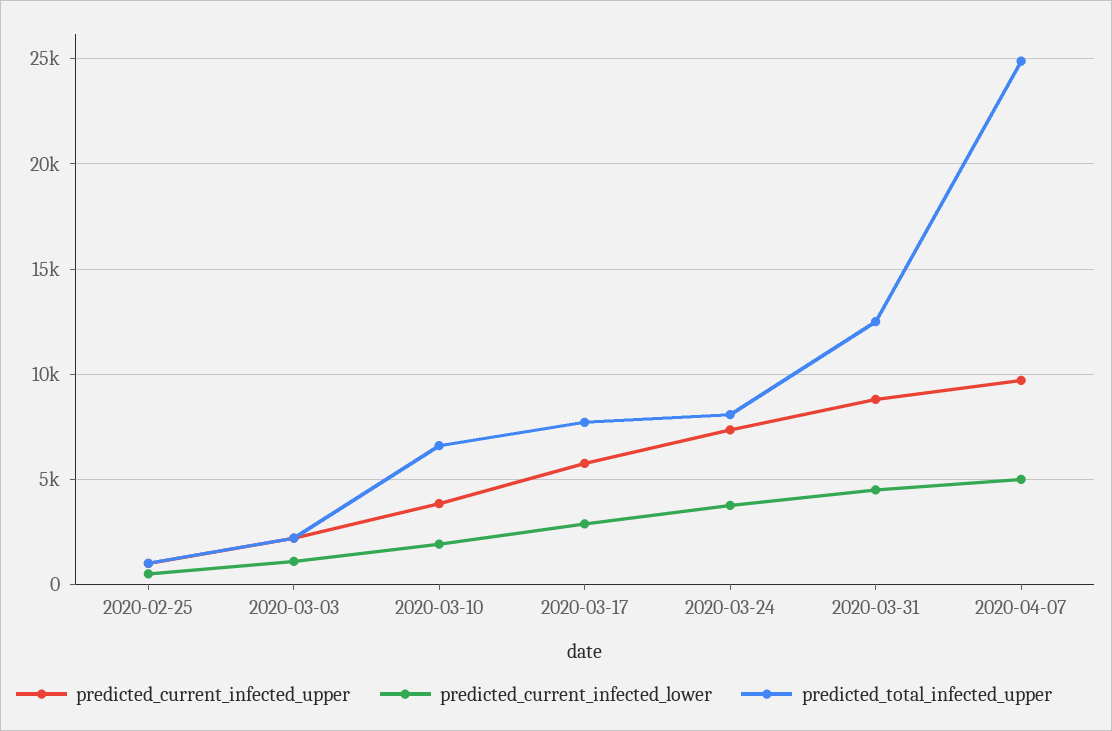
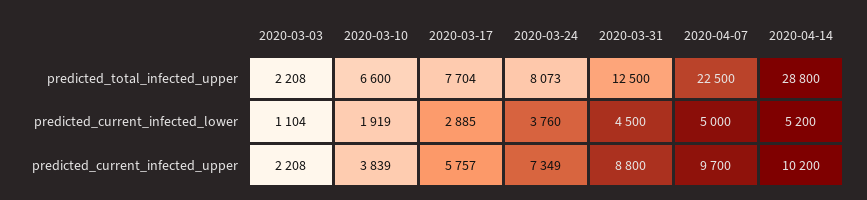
predicted_current_infected_upper, 2020-02-25: 1000 -> none
predicted_current_infected_lower, 2020-02-25: 500 -> none
predicted_total_infected_upper, 2020-02-25: 1000 -> none
predicted_total_infected_upper, 2020-04-07: 25000 -> 22500
predicted_total_infected_upper, 2020-04-14: none -> 28800
predicted_current_infected_lower, 2020-04-14: none -> 5200
predicted_current_infected_upper, 2020-04-14: none -> 10200

